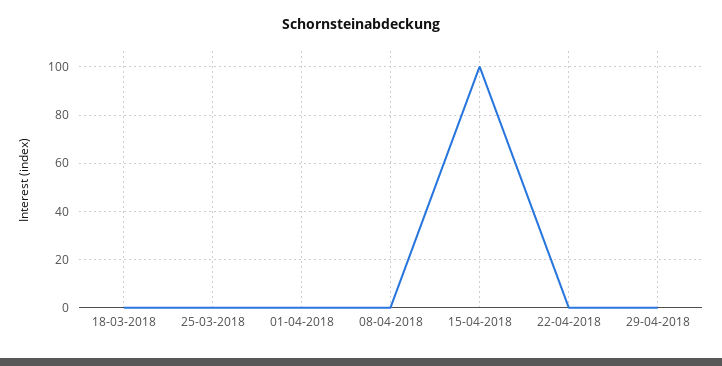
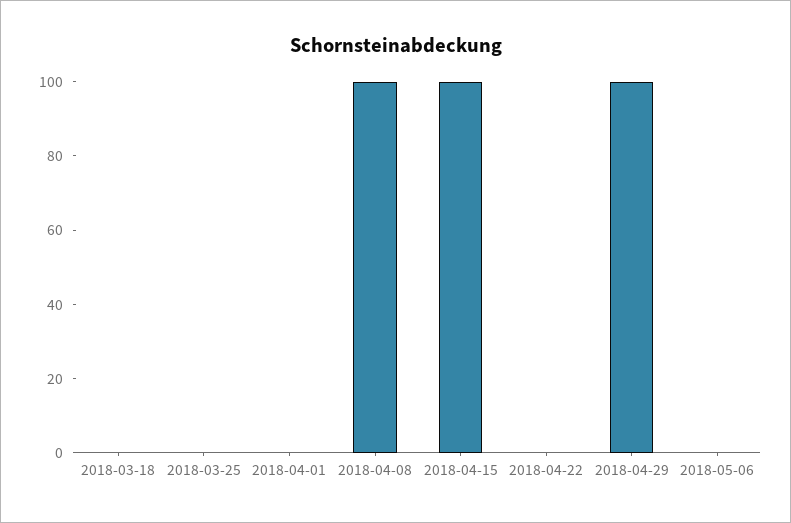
08-04-2018: 0 -> 100
29-04-2018: 0 -> 100
2018-05-06: none -> 0

